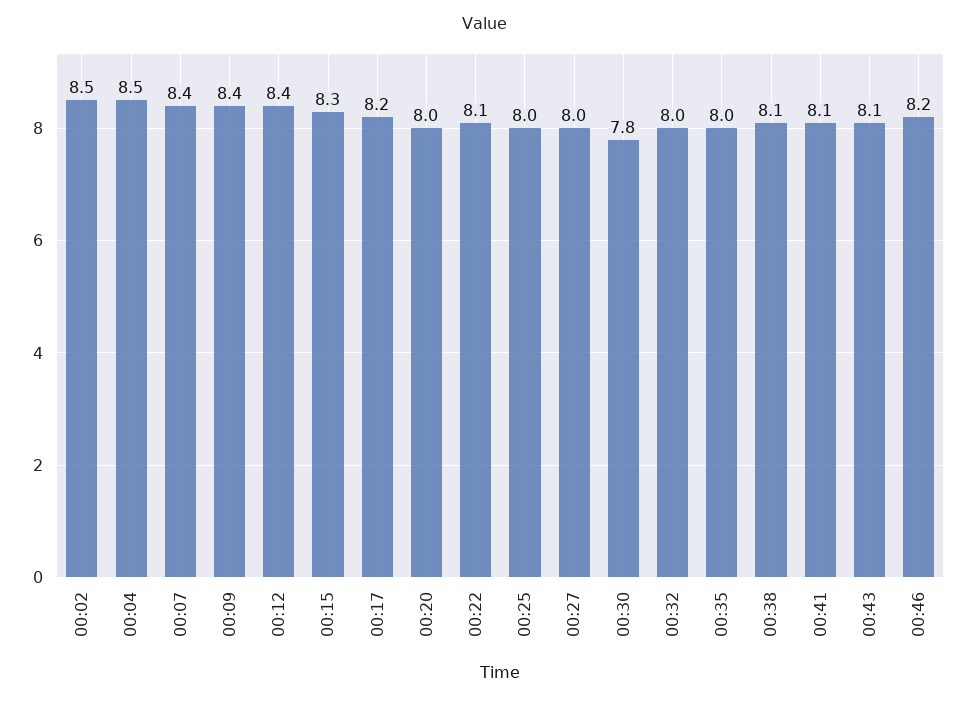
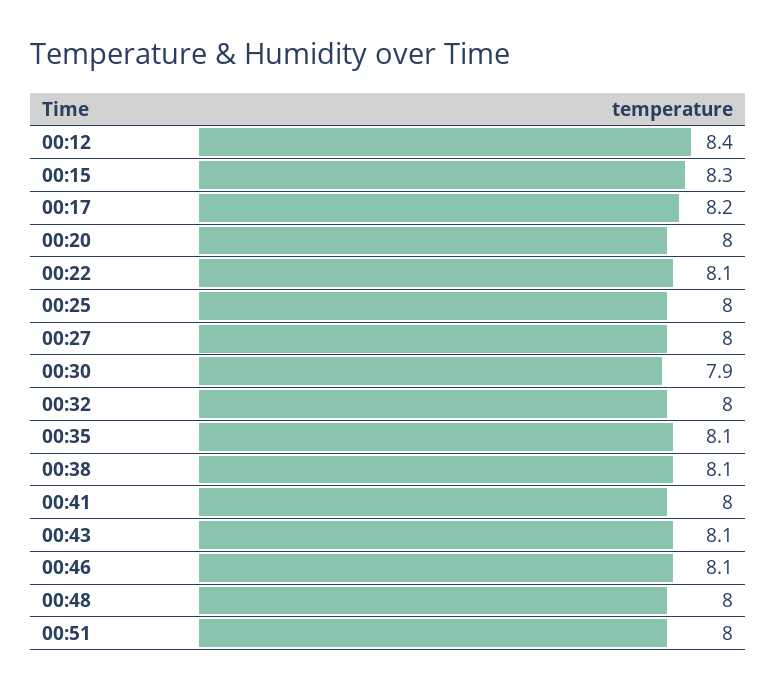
00:02: 8.5 -> none
00:04: 8.5 -> none
00:07: 8.4 -> none
00:09: 8.4 -> none
00:30: 7.8 -> 7.9
00:35: 8 -> 8.1
00:41: 8.1 -> 8
00:46: 8.2 -> 8.1
00:48: none -> 8
00:51: none -> 8

